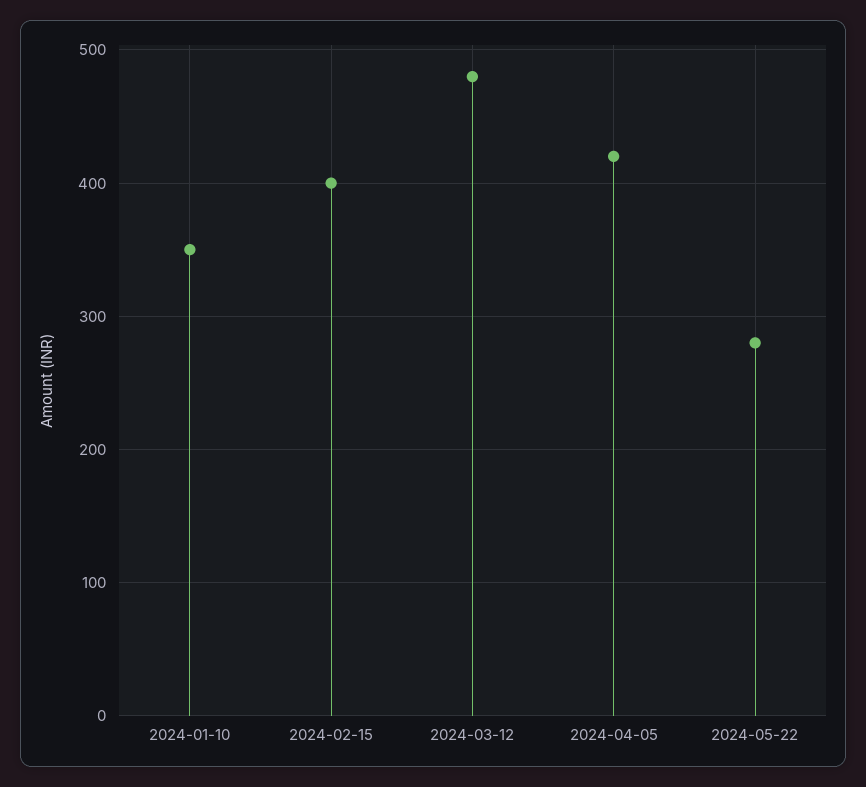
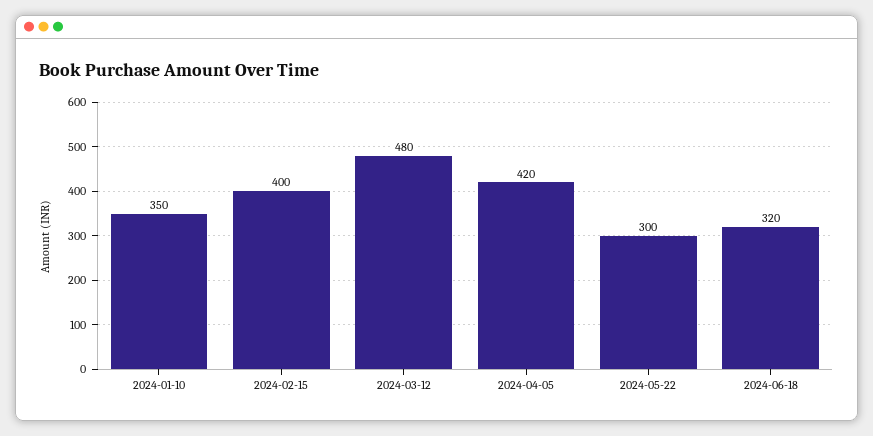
2024-05-22: 280 -> 300
2024-06-18: none -> 320

